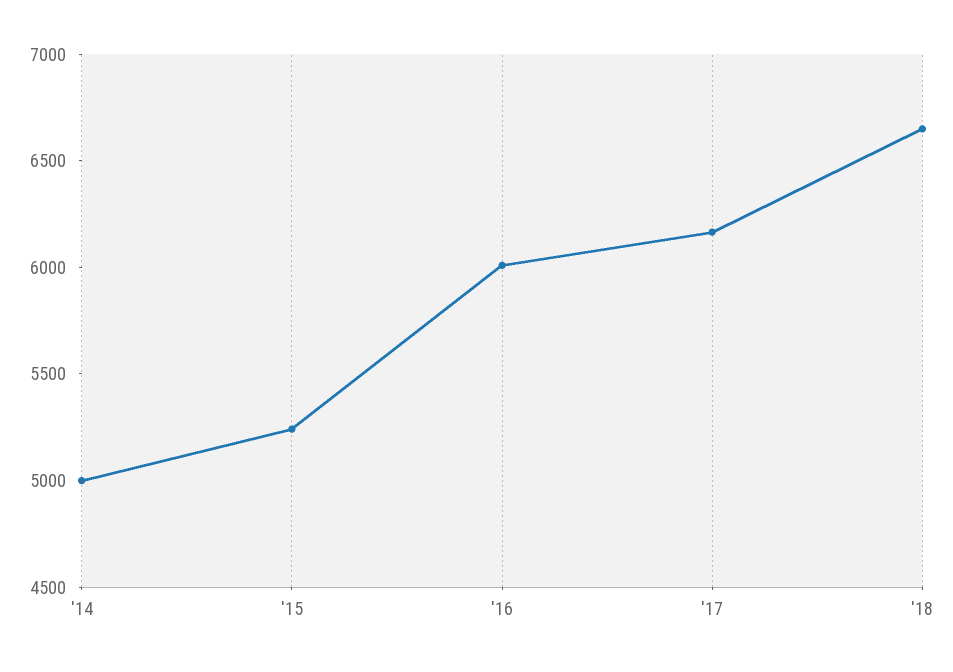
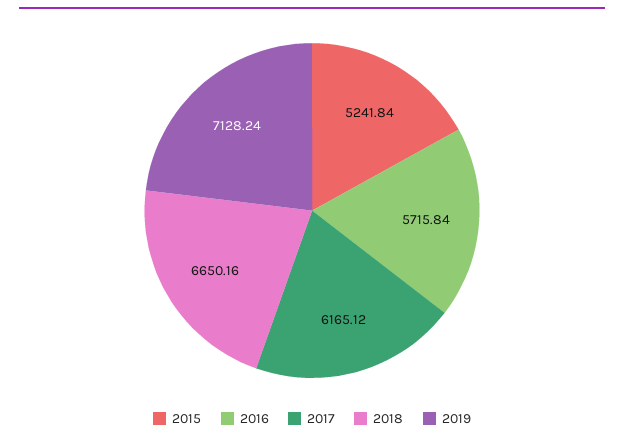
'14: 5000 -> none
'16: 6000 -> 5715.84
2019: none -> 7128.24

